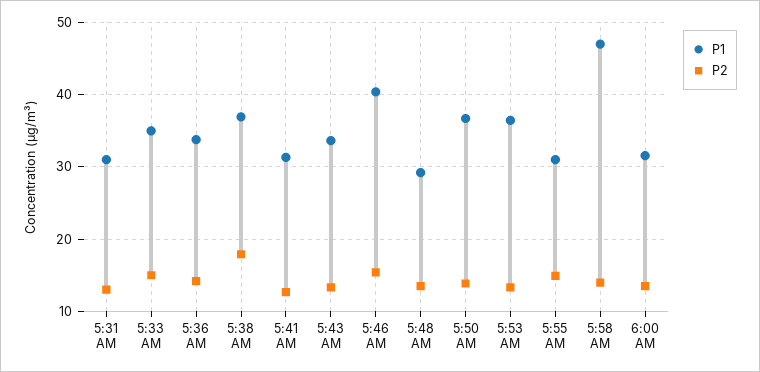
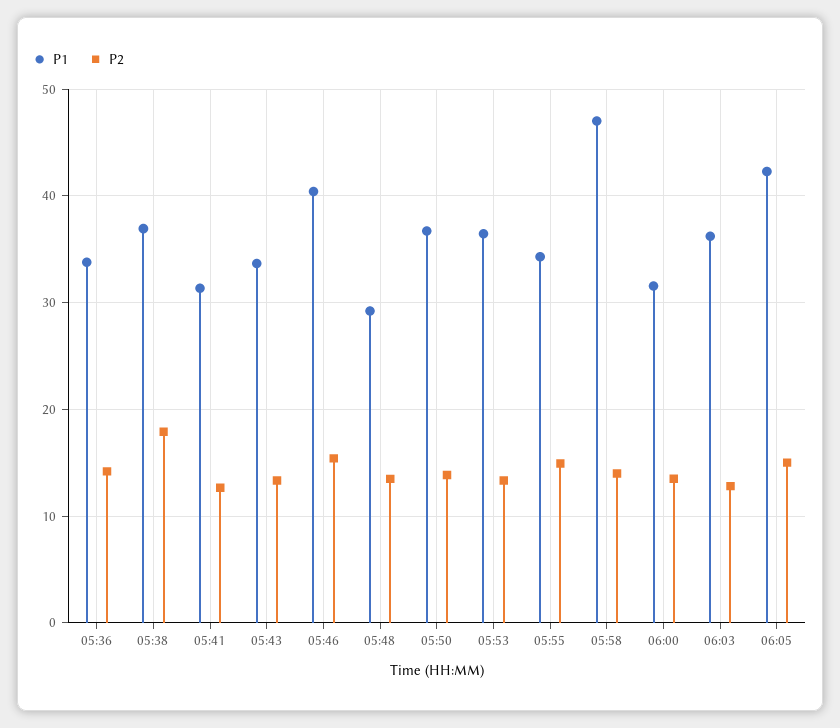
P1, 5:31 AM: 31 -> none
P2, 5:31 AM: 13 -> none
P1, 5:33 AM: 35 -> none
P2, 5:33 AM: 15 -> none
P1, 5:55 AM: 31 -> 34
P1, 06:03: none -> 36
P2, 06:03: none -> 13
P1, 06:05: none -> 42
P2, 06:05: none -> 15

